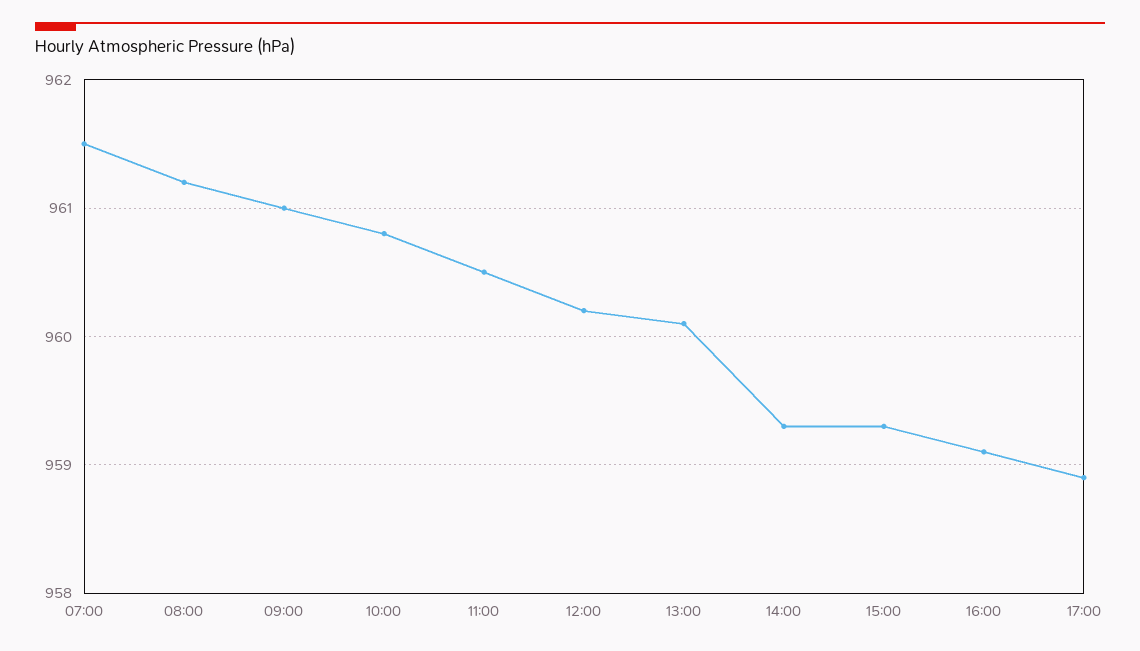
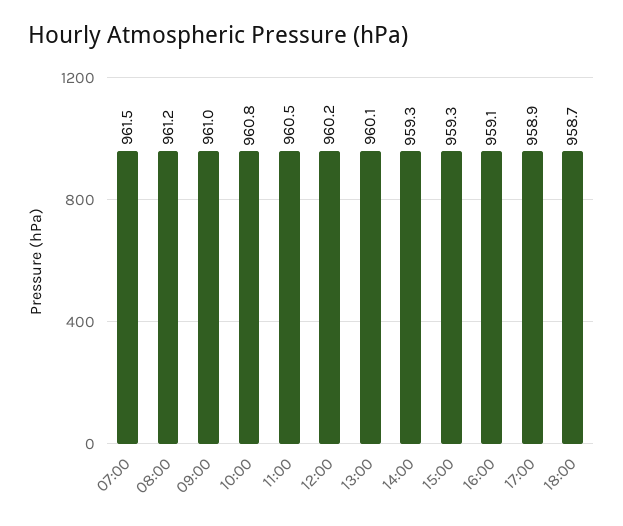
18:00: none -> 958.7

